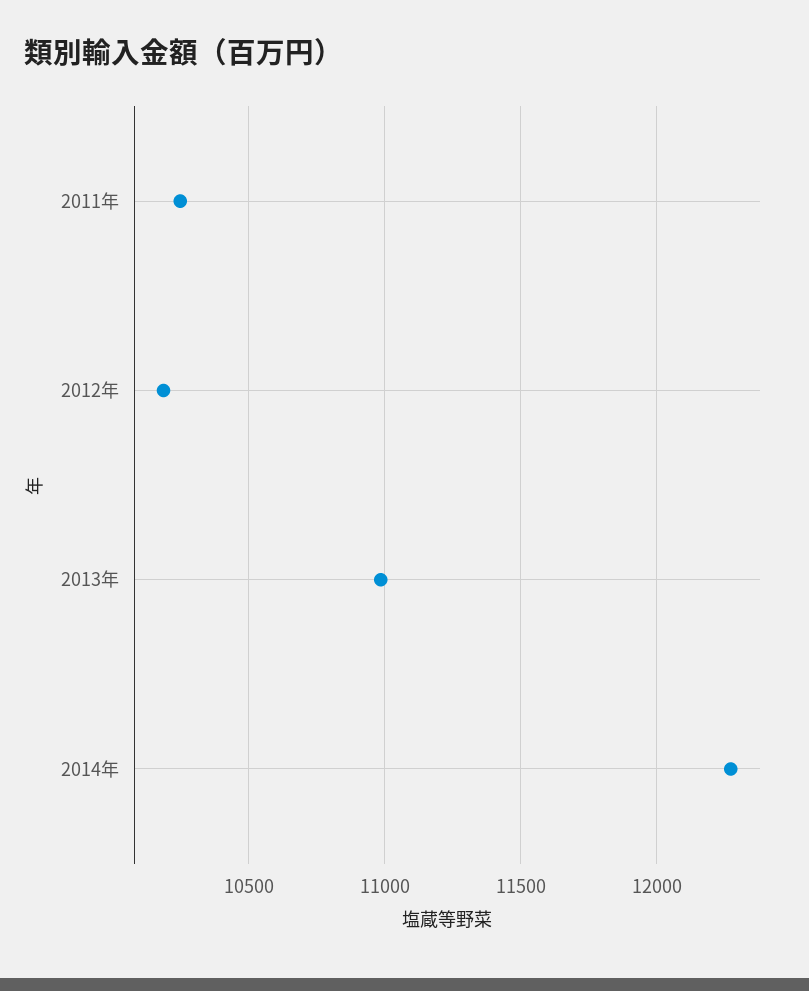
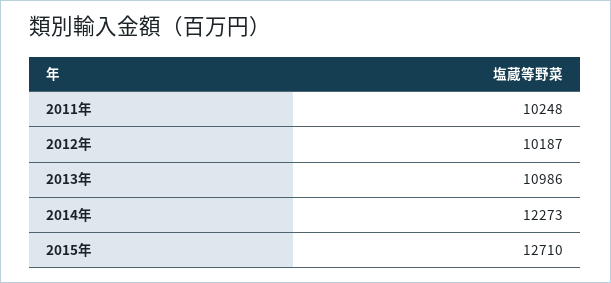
2015年: none -> 12710

